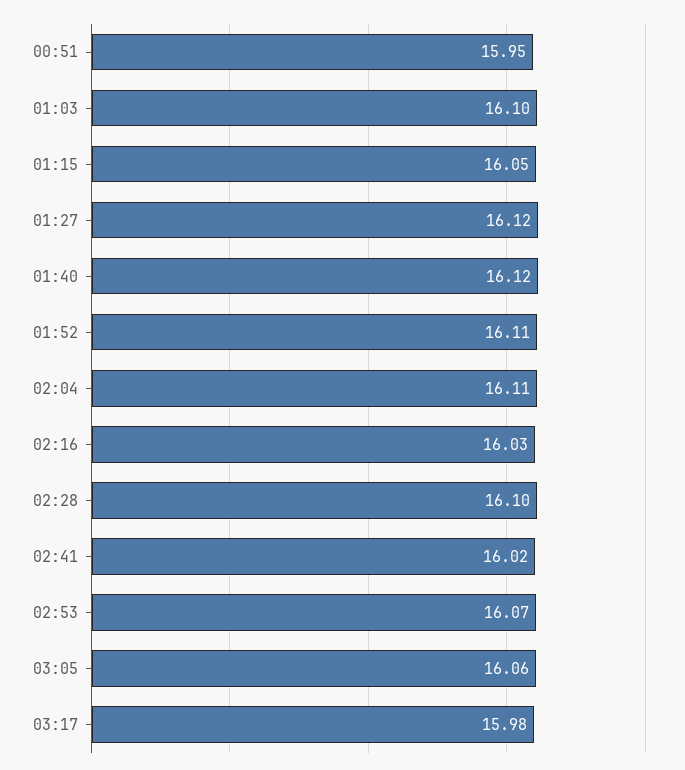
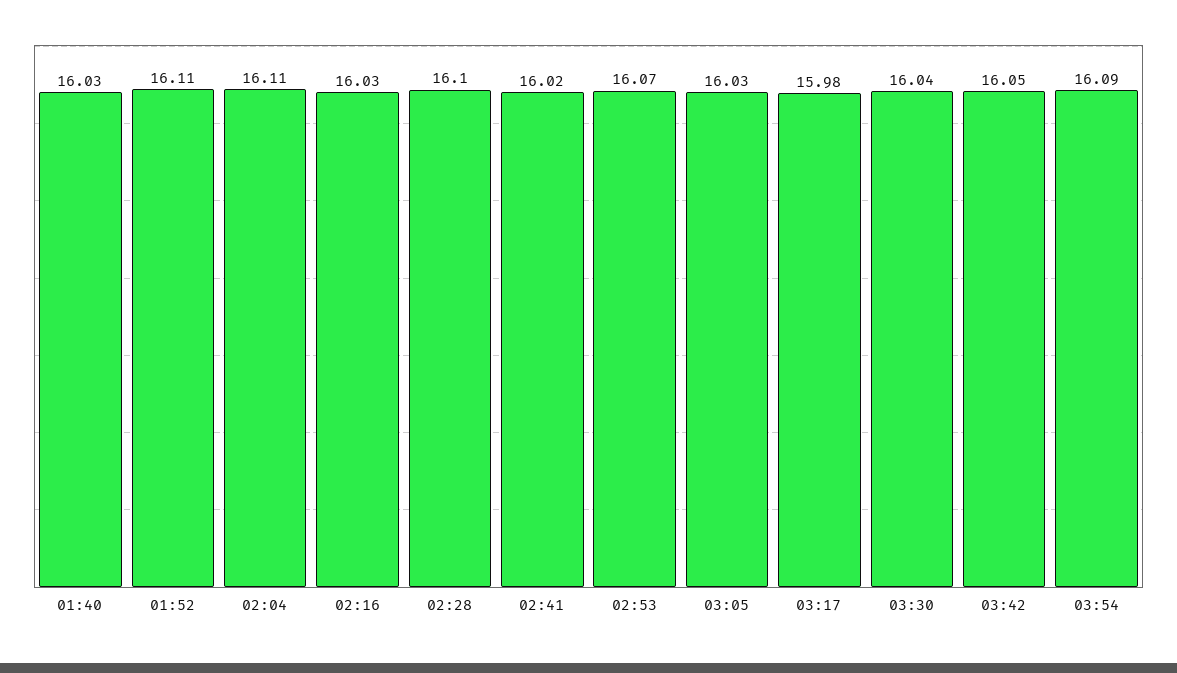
00:51: 15.95 -> none
01:03: 16.1 -> none
01:15: 16.05 -> none
01:27: 16.12 -> none
01:40: 16.12 -> 16.03
03:05: 16.06 -> 16.03
03:30: none -> 16.04
03:42: none -> 16.05
03:54: none -> 16.09

